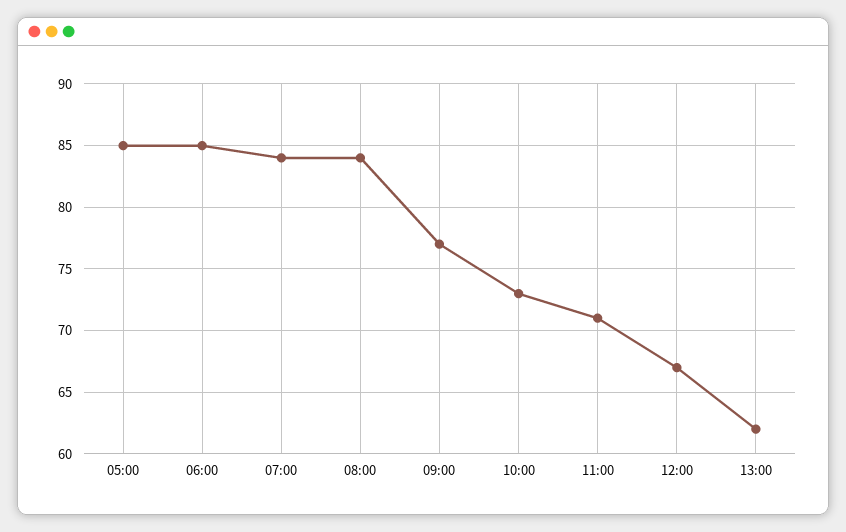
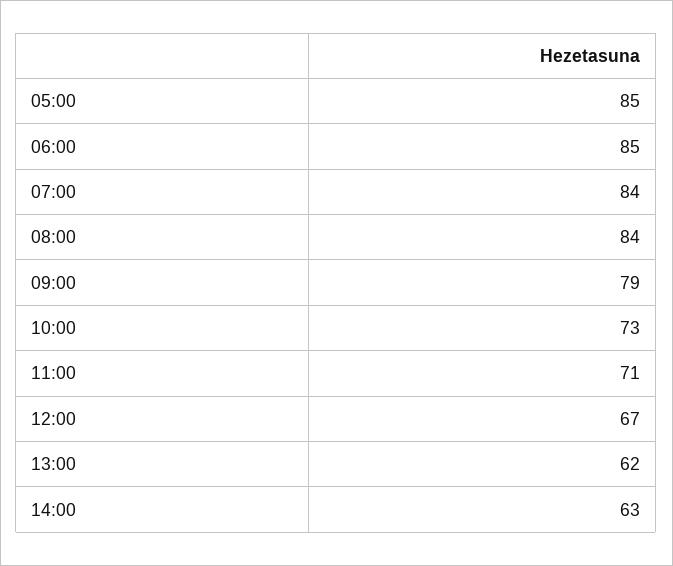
09:00: 77 -> 79
14:00: none -> 63

